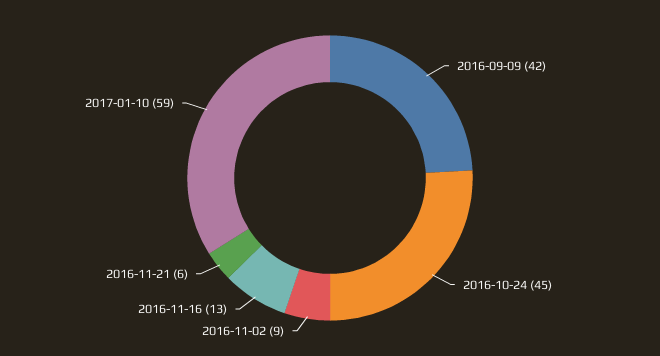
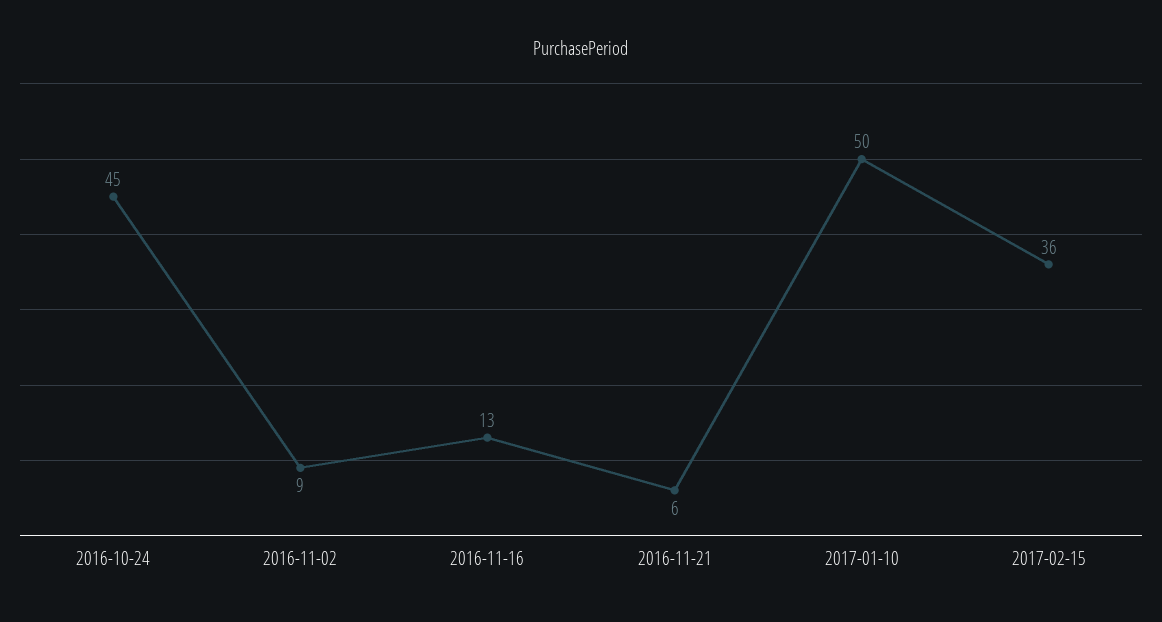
2016-09-09: 42 -> none
2017-01-10: 59 -> 50
2017-02-15: none -> 36

